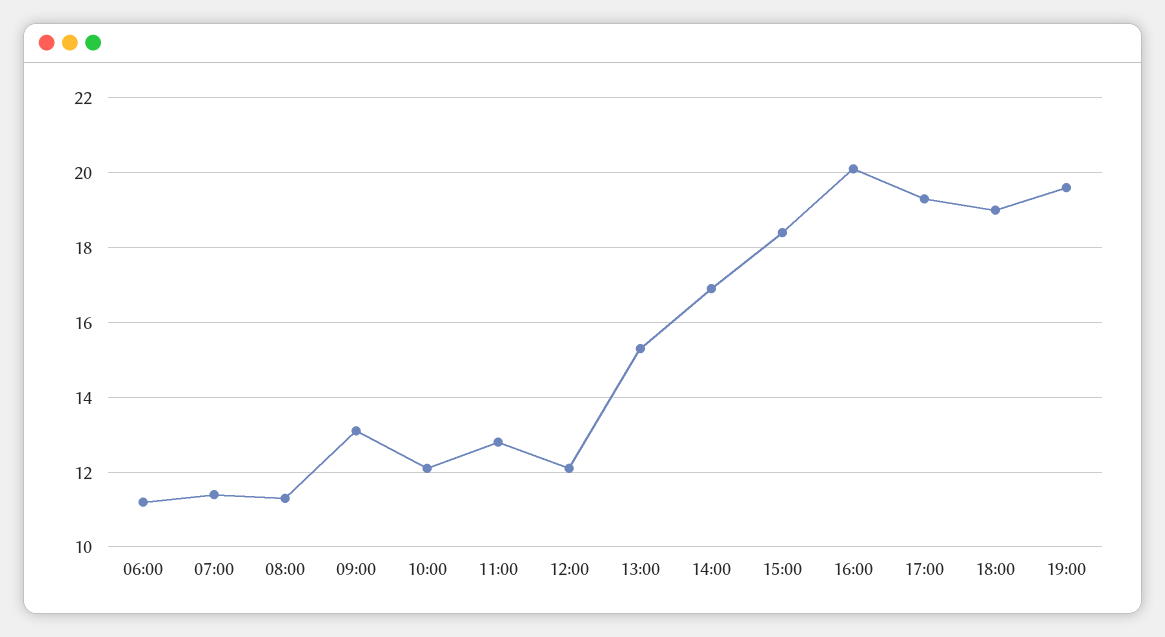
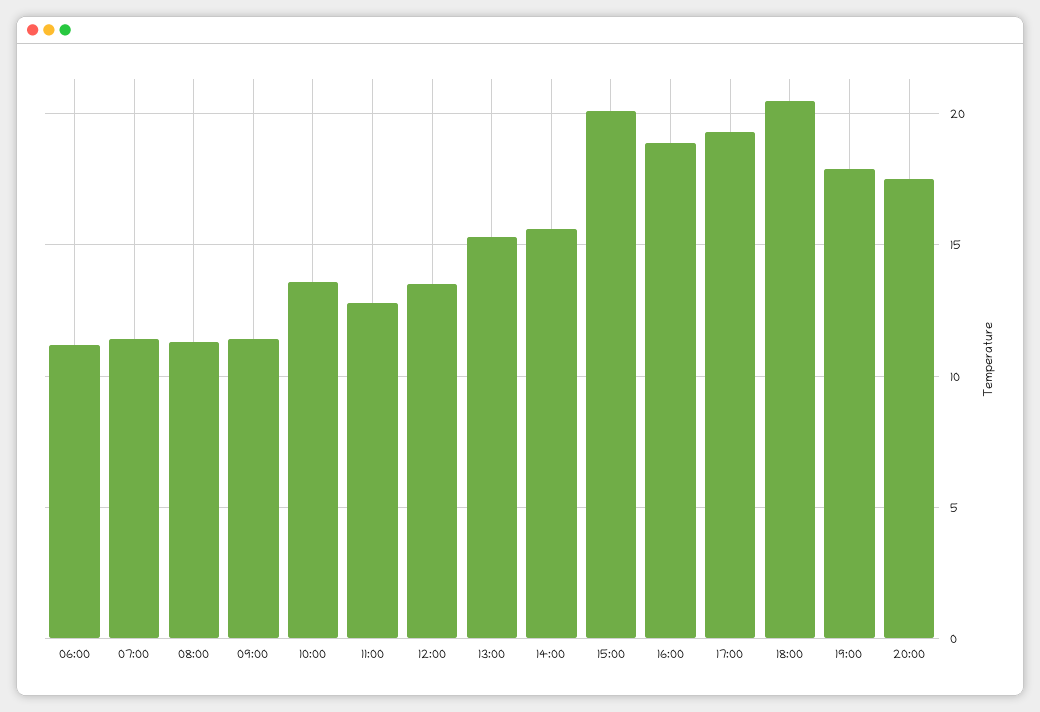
09:00: 13 -> 11.5
10:00: 12 -> 13.5
12:00: 12 -> 13.5
14:00: 17 -> 15.5
15:00: 18.5 -> 20
16:00: 20 -> 19
18:00: 19 -> 20.5
19:00: 19.5 -> 18
20:00: none -> 17.5

